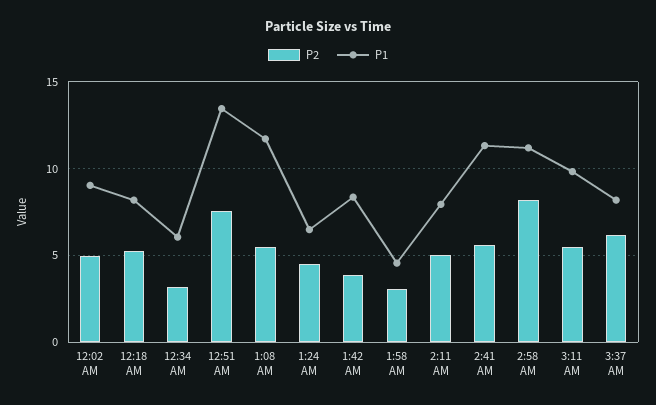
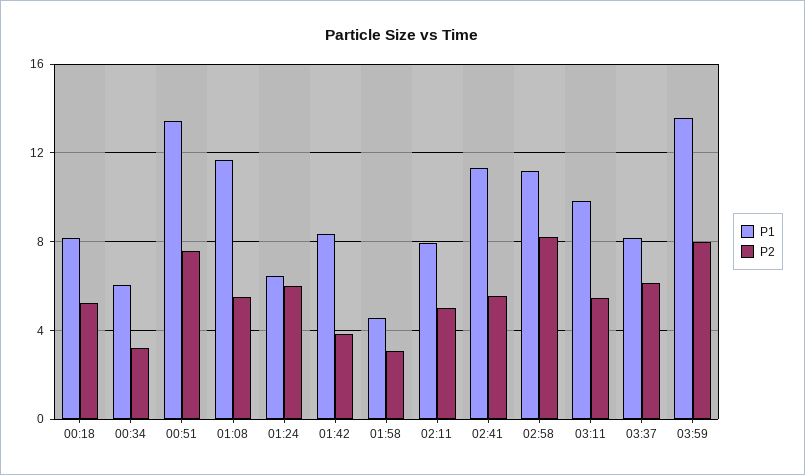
P2, 12:02 AM: 5 -> none
P1, 12:02 AM: 9 -> none
P2, 1:24 AM: 4.5 -> 6
P1, 03:59: none -> 13.5
P2, 03:59: none -> 8

